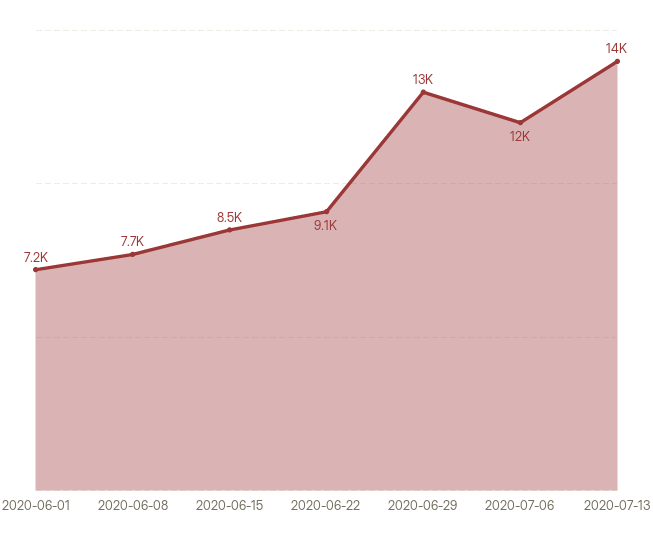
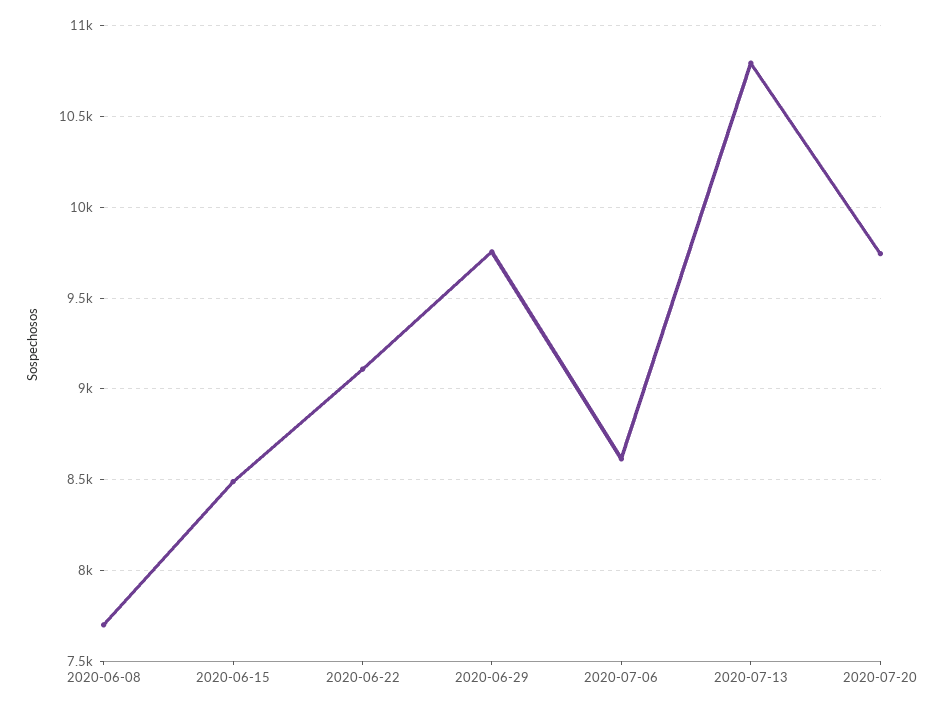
2020-06-01: 7200 -> none
2020-06-29: 13000 -> 9750
2020-07-06: 12000 -> 8600
2020-07-13: 14000 -> 10800
2020-07-20: none -> 9750

